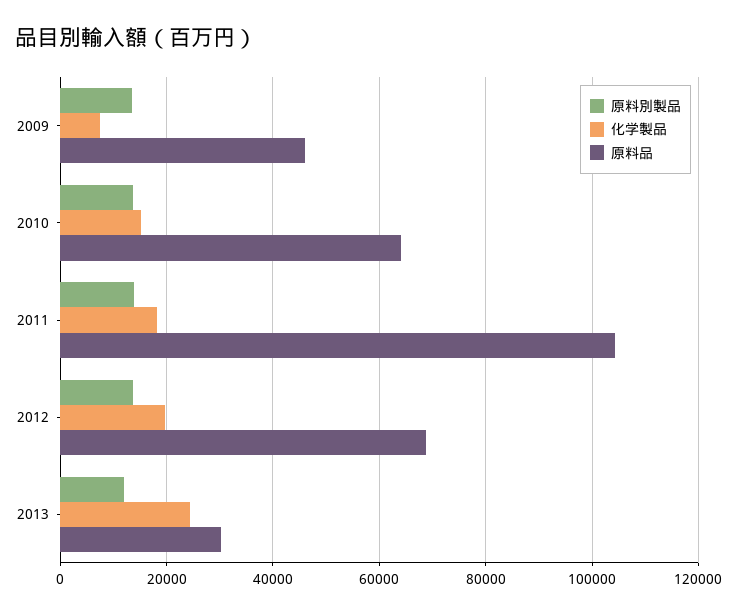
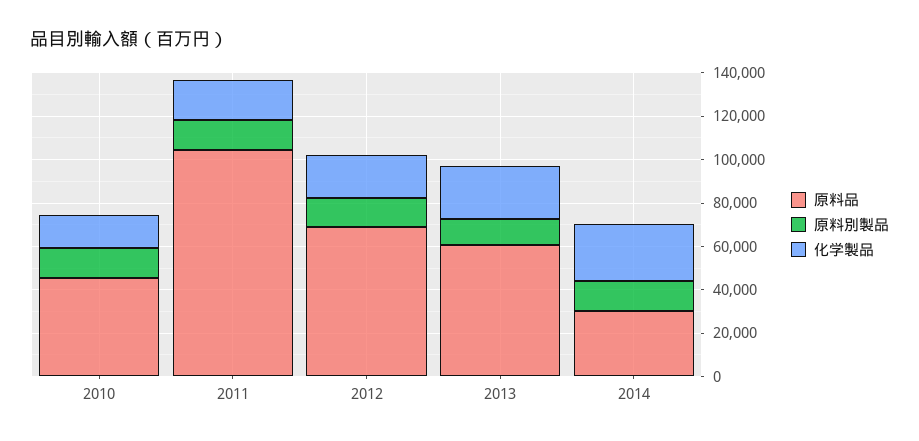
原料別製品, 2009: 14000 -> none
化学製品, 2009: 8000 -> none
原料品, 2009: 46000 -> none
原料品, 2010: 64000 -> 45000
原料品, 2013: 30000 -> 60000
原料品, 2014: none -> 30000
原料別製品, 2014: none -> 15000
化学製品, 2014: none -> 25000

